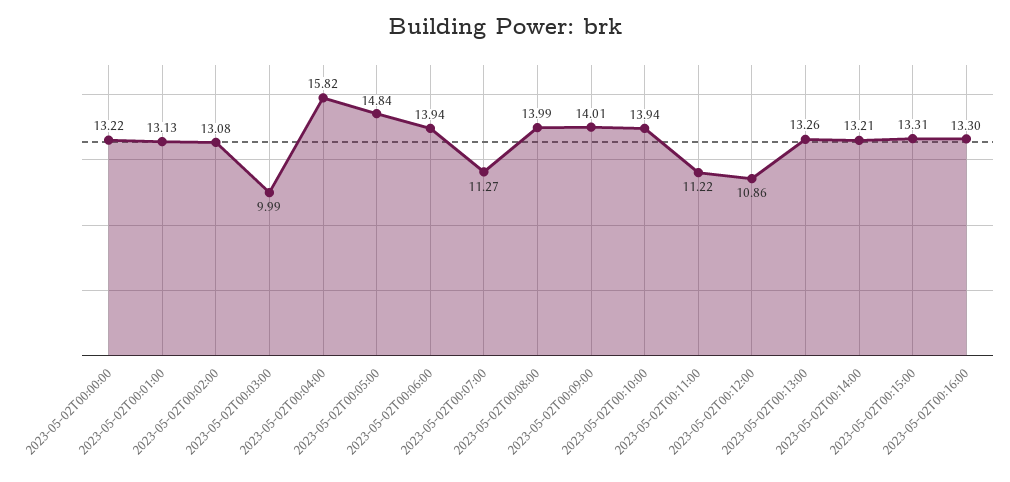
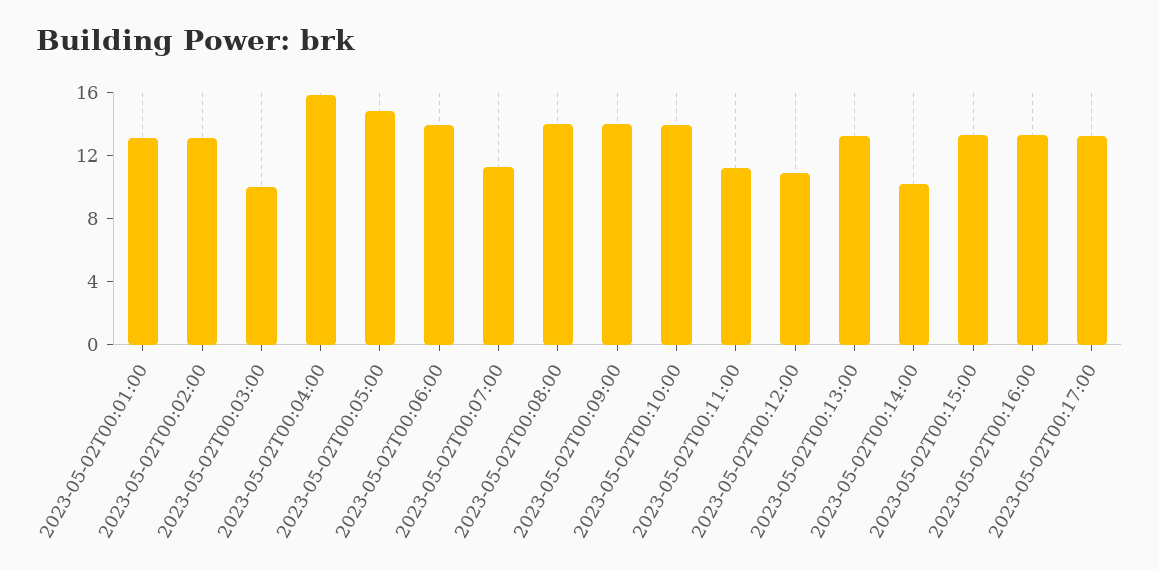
2023-05-02T00:00:00: 13.22 -> none
2023-05-02T00:14:00: 13.21 -> 10
2023-05-02T00:17:00: none -> 13

